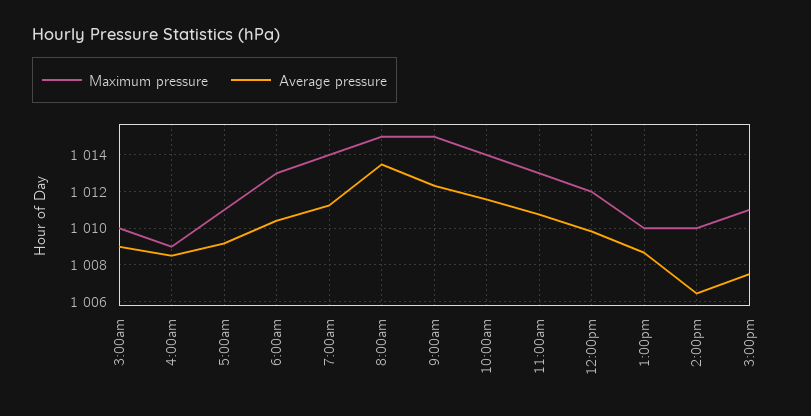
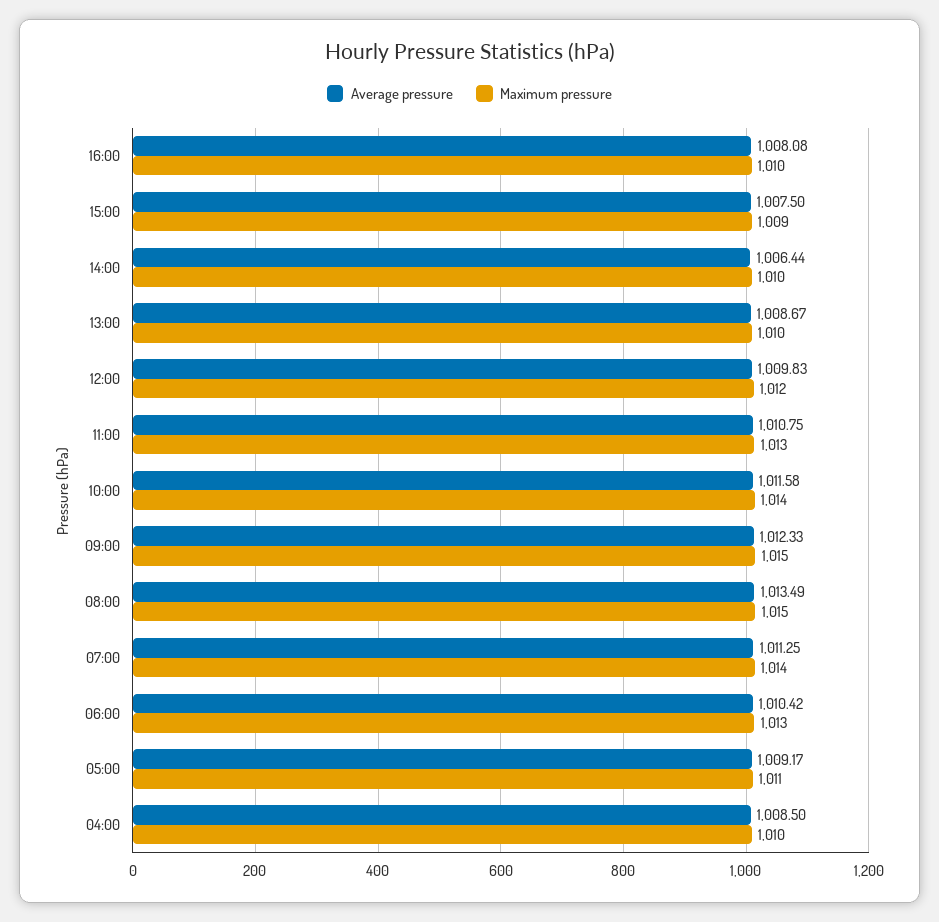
Maximum pressure, 3:00am: 1010 -> none
Average pressure, 3:00am: 1009 -> none
Maximum pressure, 4:00am: 1009 -> 1010
Maximum pressure, 3:00pm: 1011 -> 1009
Average pressure, 16:00: none -> 1008.08
Maximum pressure, 16:00: none -> 1010

